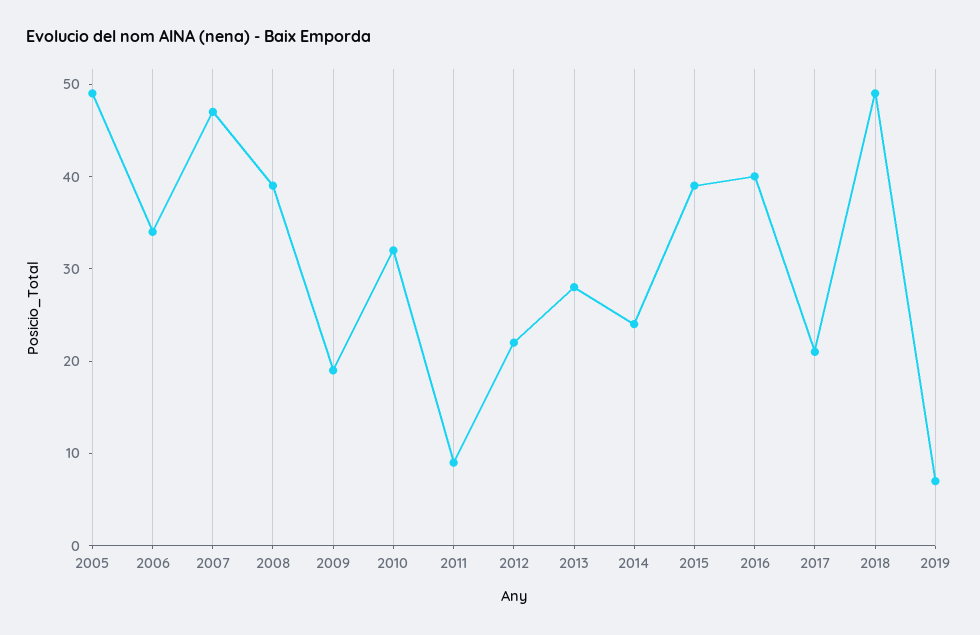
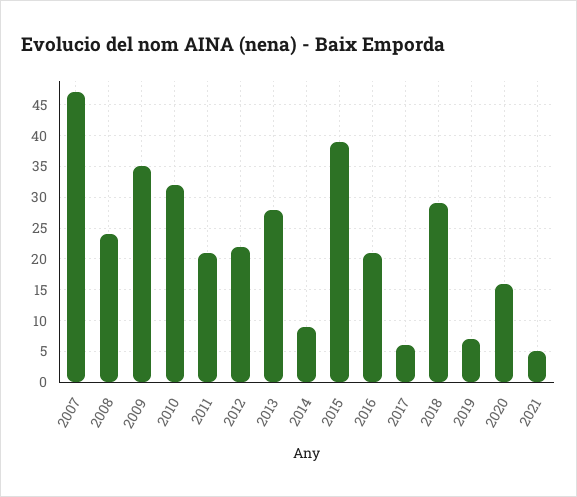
2005: 49 -> none
2006: 34 -> none
2008: 39 -> 24
2009: 19 -> 35
2011: 9 -> 21
2014: 24 -> 9
2016: 40 -> 21
2017: 21 -> 6
2018: 49 -> 29
2020: none -> 16
2021: none -> 5

